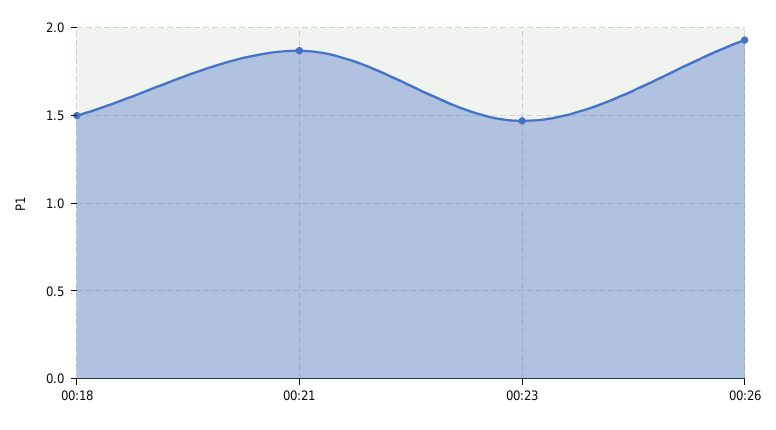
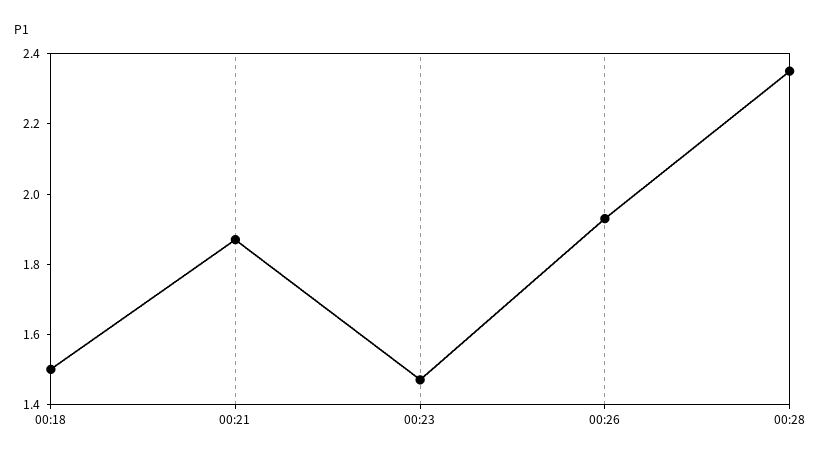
00:28: none -> 2.35

